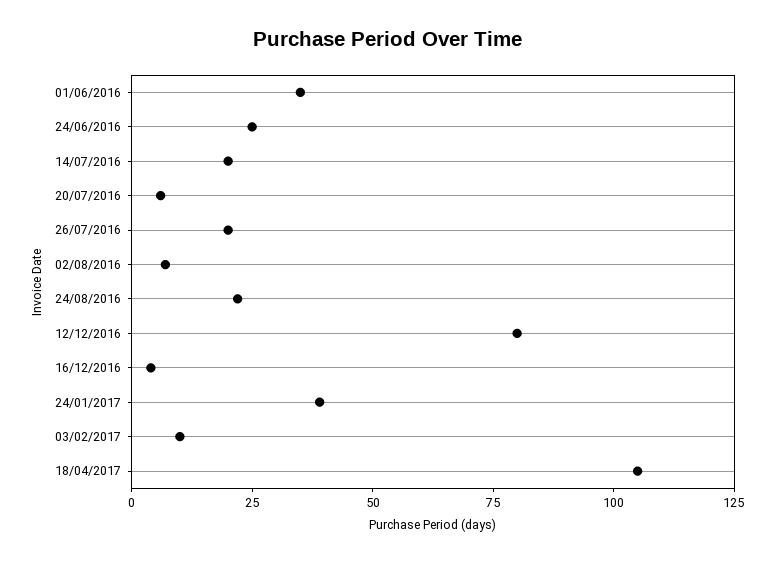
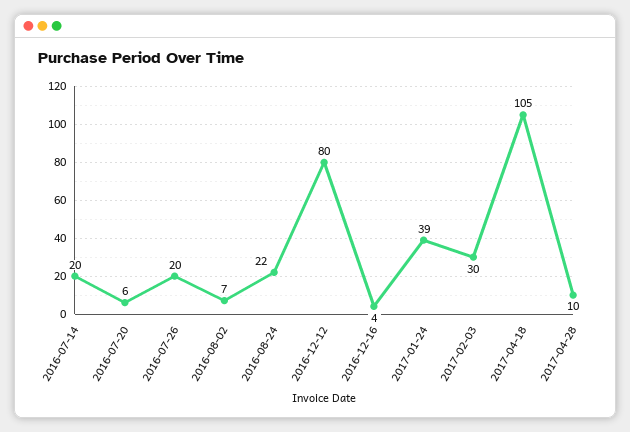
01/06/2016: 35 -> none
24/06/2016: 25 -> none
03/02/2017: 10 -> 30
2017-04-28: none -> 10

